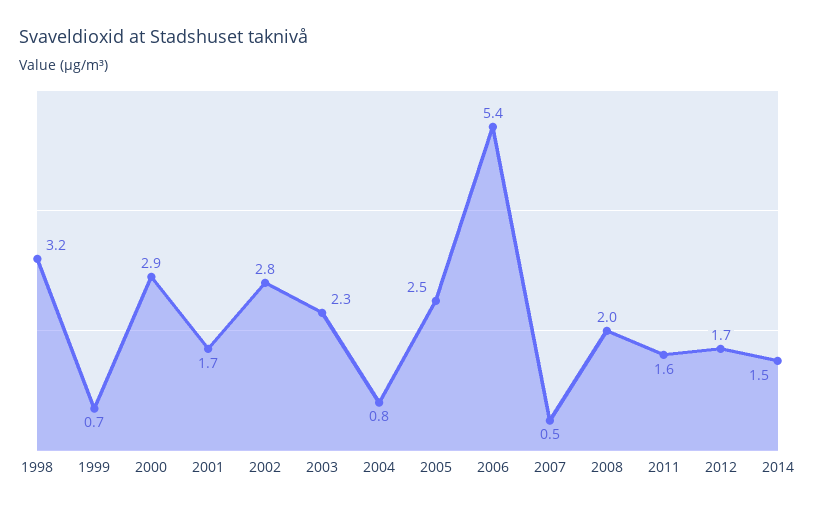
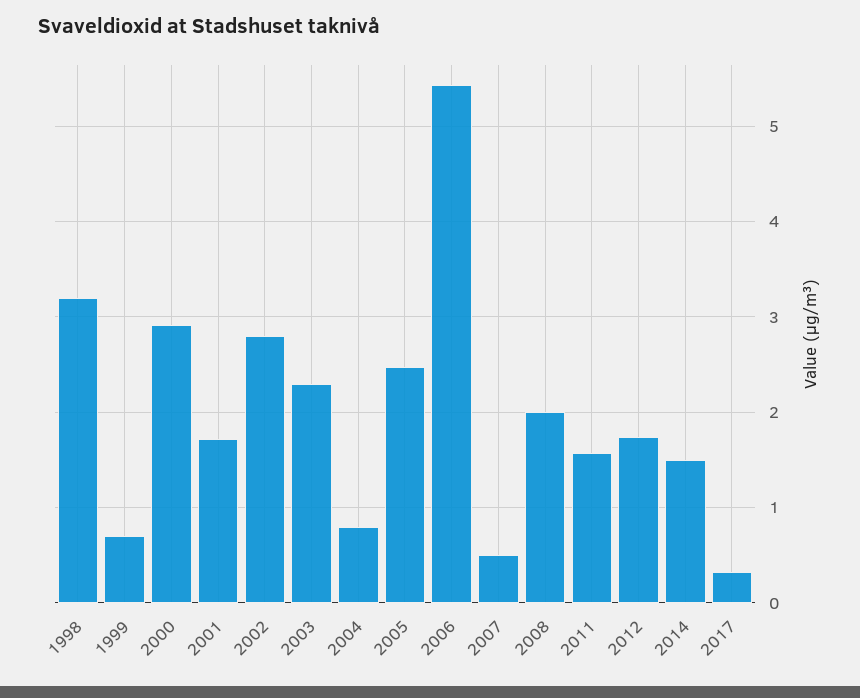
2017: none -> 0.3

